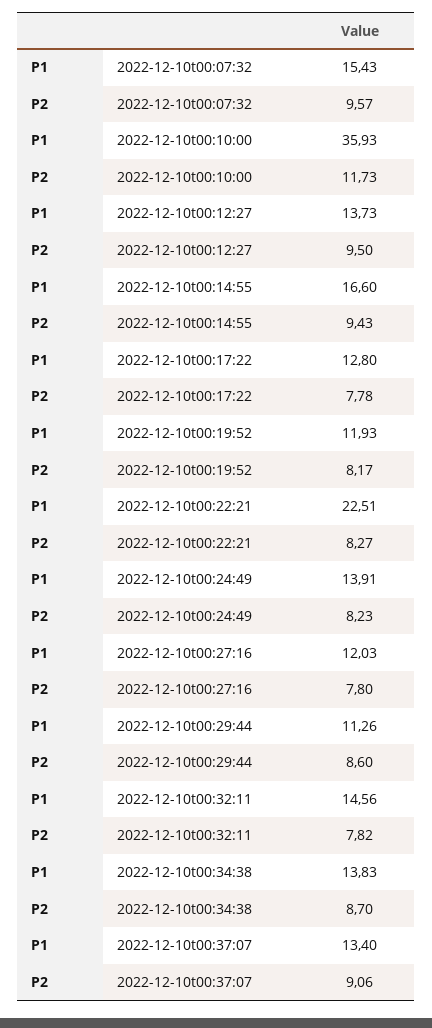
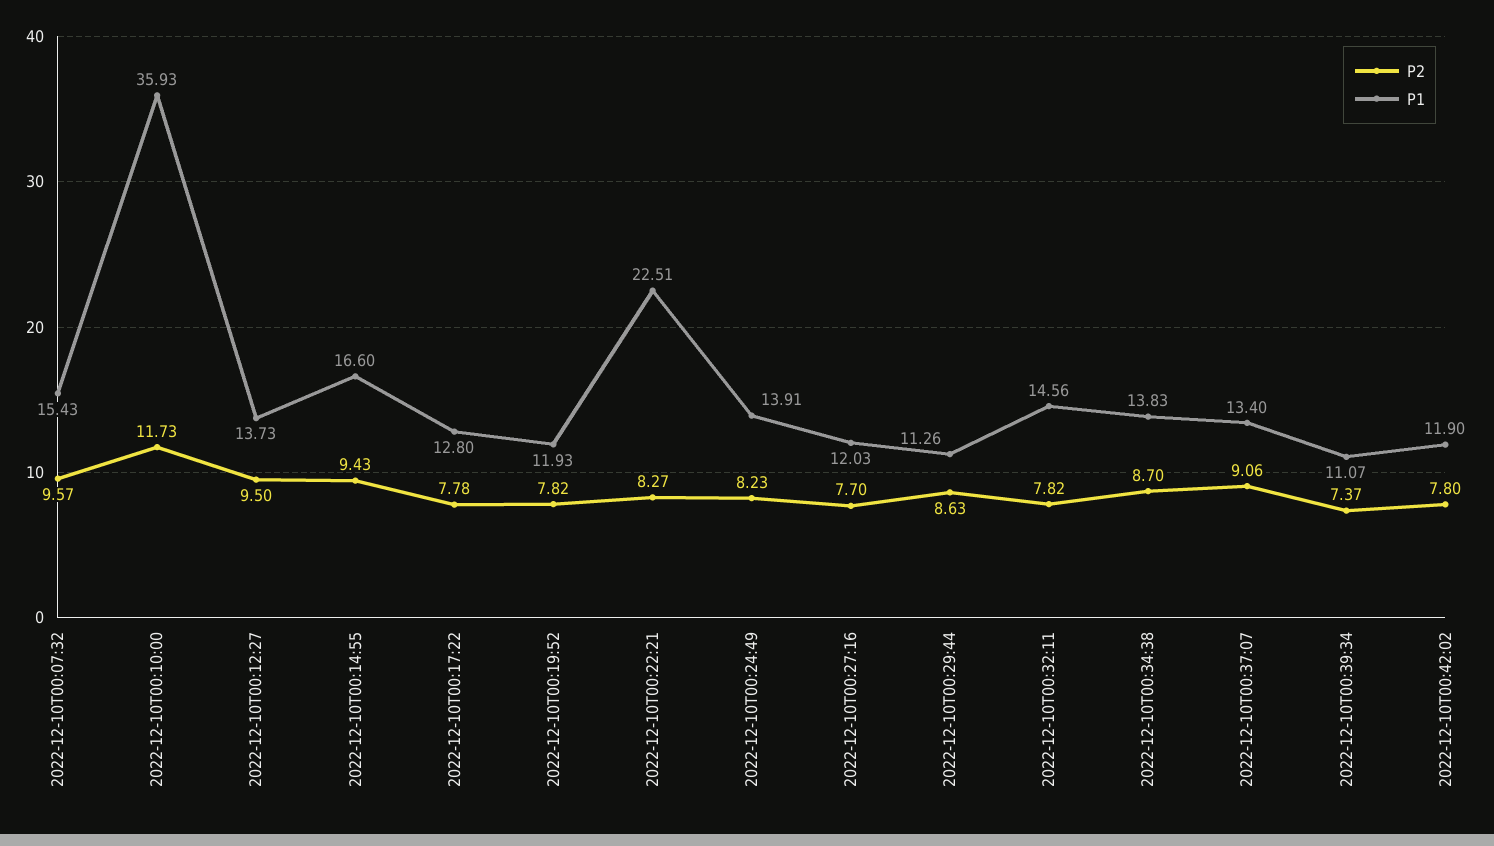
P2, 2022-12-10t00:19:52: 8.17 -> 7.82
P2, 2022-12-10t00:27:16: 7.8 -> 7.7
P2, 2022-12-10t00:29:44: 8.6 -> 8.63
P2, 2022-12-10T00:39:34: none -> 7.37
P1, 2022-12-10T00:39:34: none -> 11.07
P2, 2022-12-10T00:42:02: none -> 7.8
P1, 2022-12-10T00:42:02: none -> 11.9

